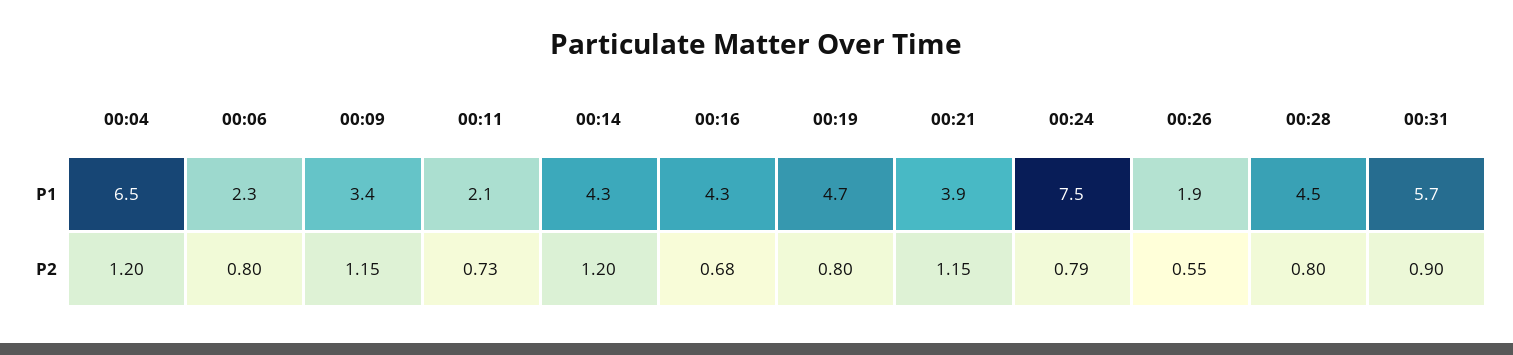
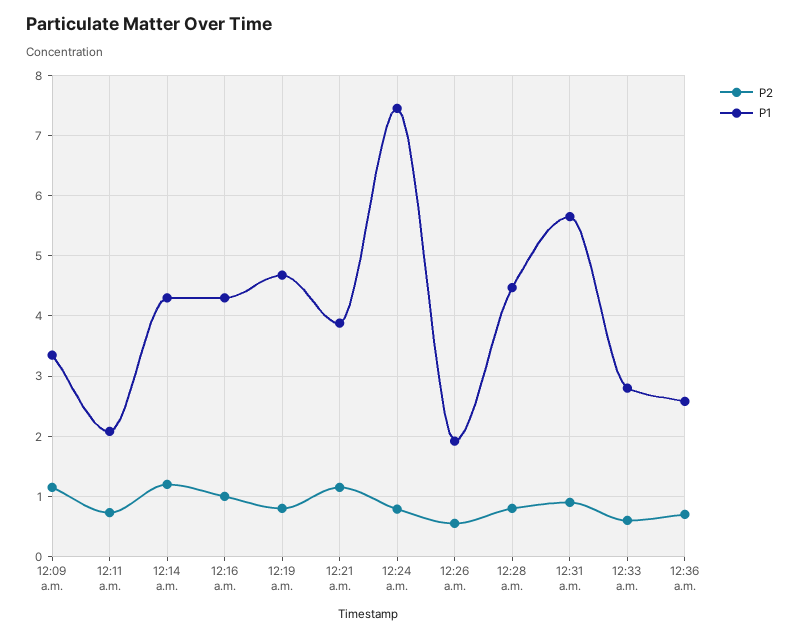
P1, 00:04: 6.5 -> none
P1, 00:06: 2.3 -> none
P2, 00:04: 1.2 -> none
P2, 00:06: 0.8 -> none
P2, 00:16: 0.68 -> 1
P2, 12:33 a.m.: none -> 0.6
P1, 12:33 a.m.: none -> 2.8
P2, 12:36 a.m.: none -> 0.7
P1, 12:36 a.m.: none -> 2.6

